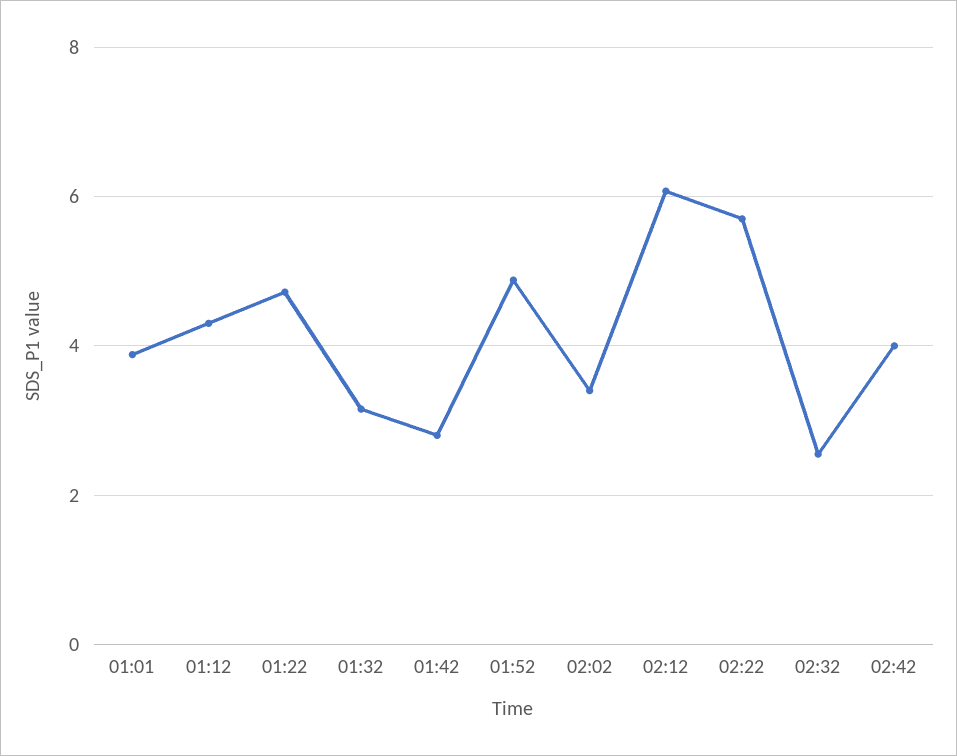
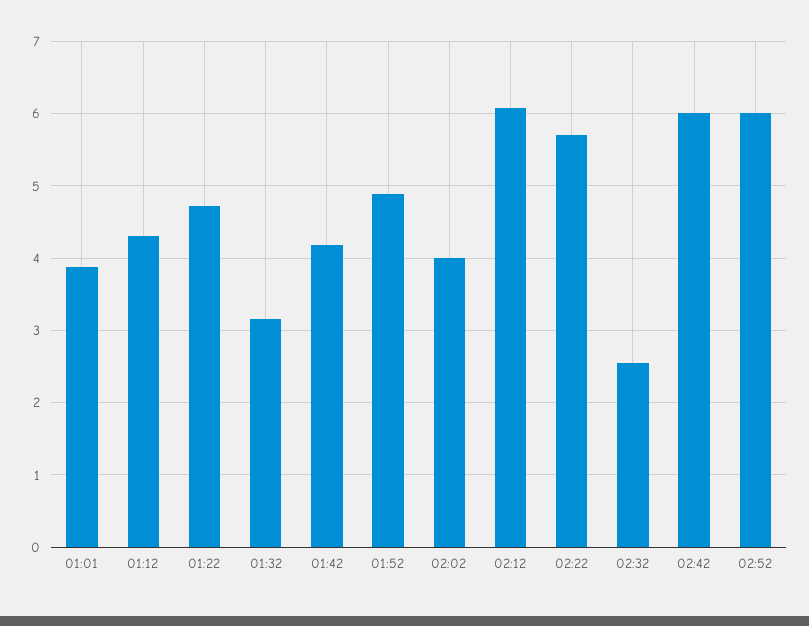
01:42: 2.8 -> 4.2
02:02: 3.4 -> 4
02:42: 4 -> 6
02:52: none -> 6

